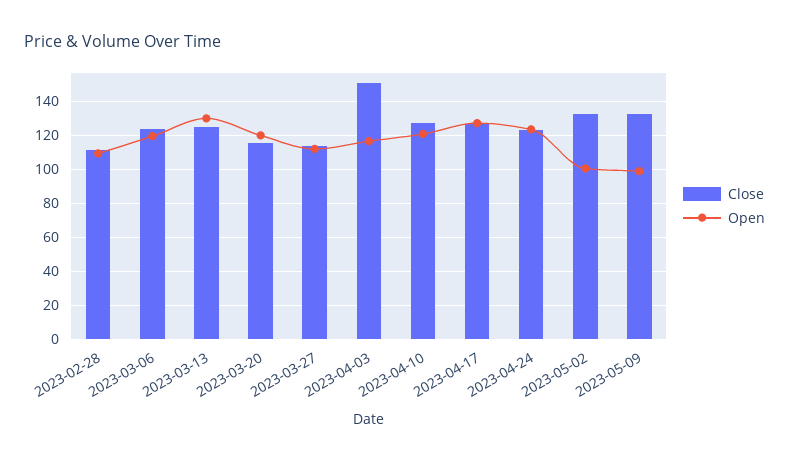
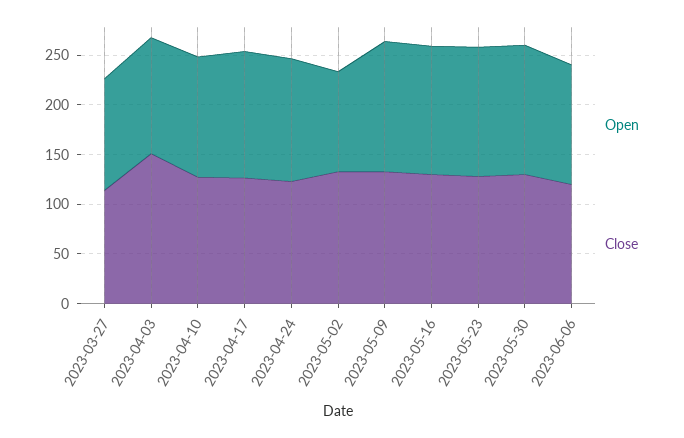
Close, 2023-02-28: 110 -> none
Open, 2023-02-28: 110 -> none
Close, 2023-03-06: 125 -> none
Open, 2023-03-06: 120 -> none
Close, 2023-03-13: 125 -> none
Open, 2023-03-13: 130 -> none
Close, 2023-03-20: 115 -> none
Open, 2023-03-20: 120 -> none
Open, 2023-05-09: 100 -> 130
Open, 2023-05-16: none -> 130
Close, 2023-05-16: none -> 130
Open, 2023-05-23: none -> 130
Close, 2023-05-23: none -> 130
Open, 2023-05-30: none -> 130
Close, 2023-05-30: none -> 130
Open, 2023-06-06: none -> 120
Close, 2023-06-06: none -> 120

